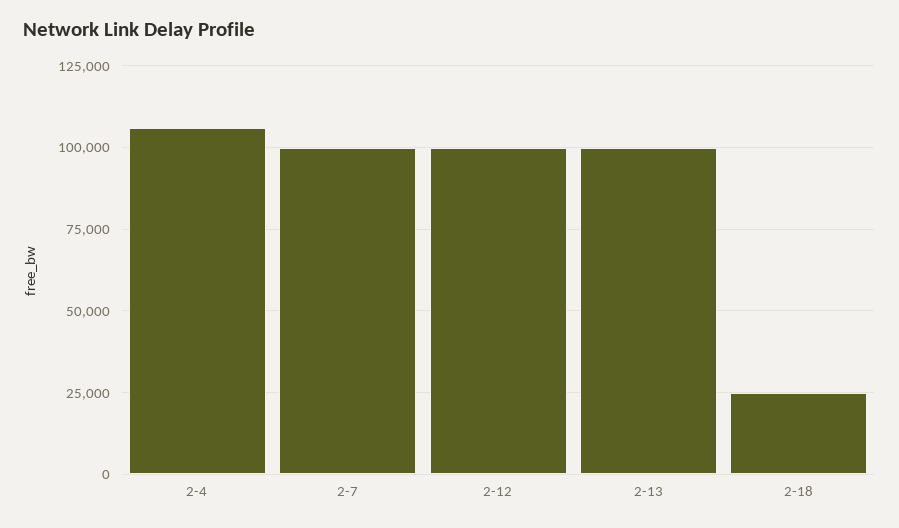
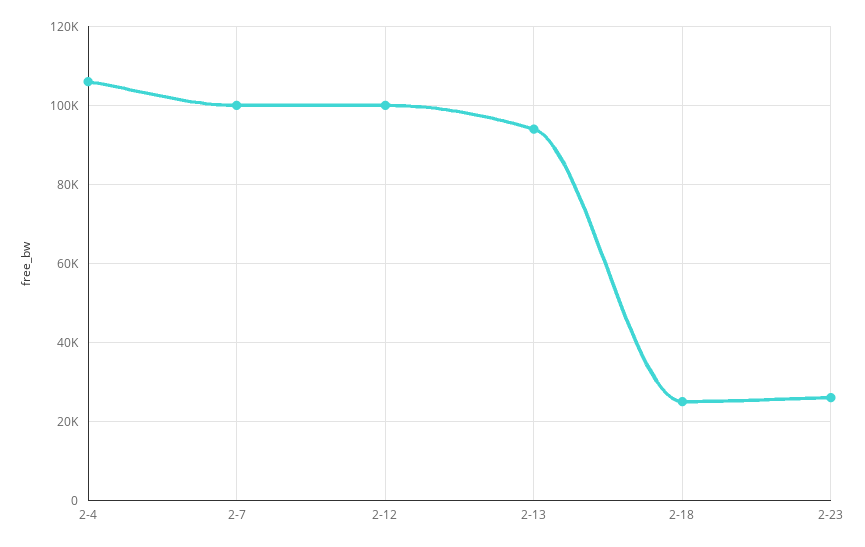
2-13: 100000 -> 94000
2-23: none -> 26000

